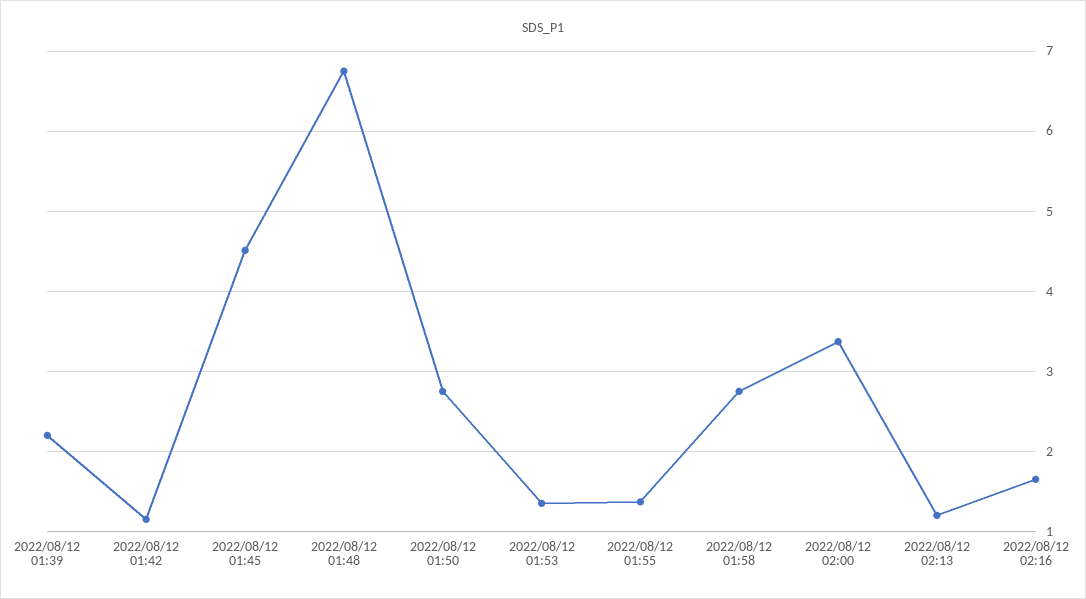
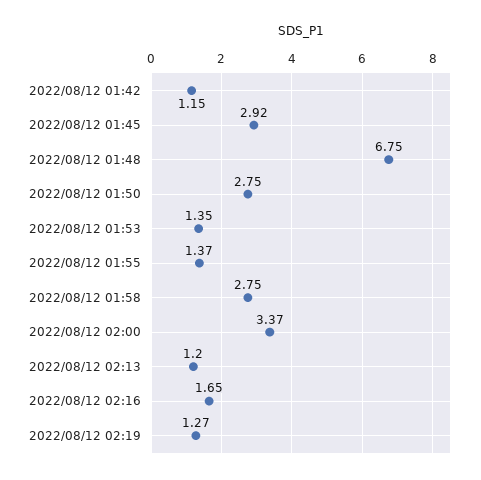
2022/08/12 01:39: 2.2 -> none
2022/08/12 01:45: 4.5 -> 2.92
2022/08/12 02:19: none -> 1.27

